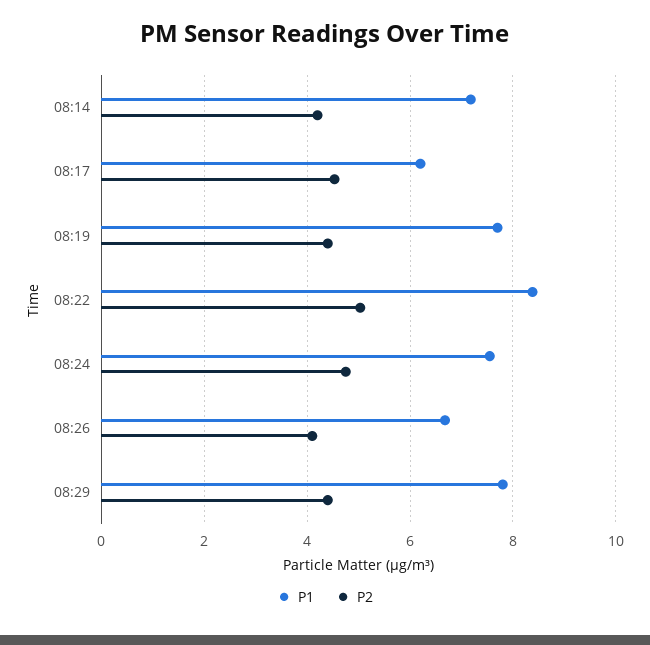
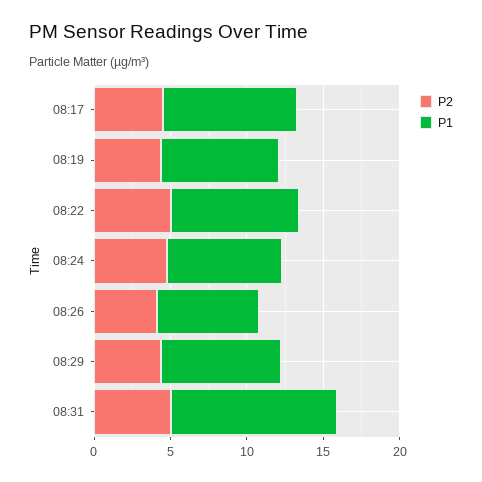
P1, 08:14: 7.2 -> none
P2, 08:14: 4.2 -> none
P1, 08:17: 6.2 -> 9
P2, 08:31: none -> 5
P1, 08:31: none -> 11

